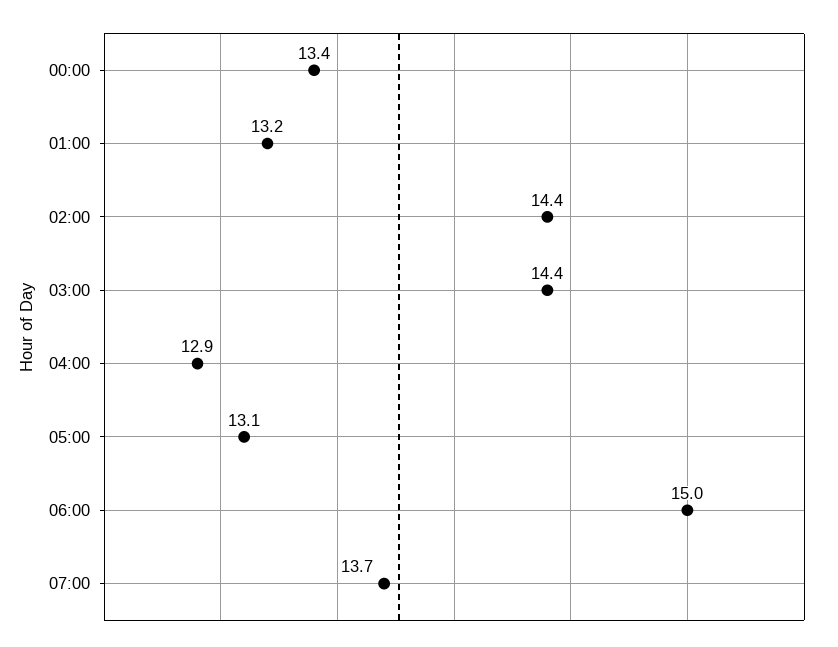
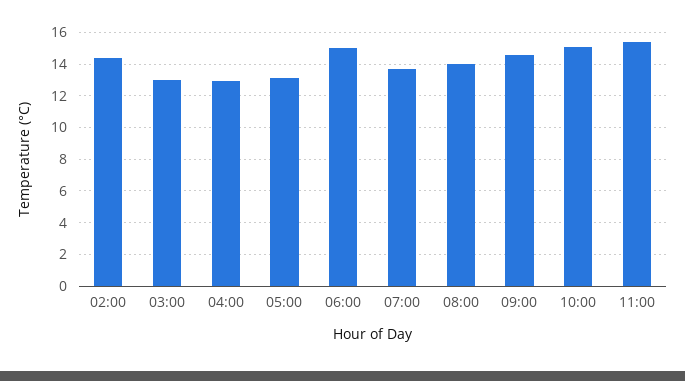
00:00: 13.4 -> none
01:00: 13.2 -> none
03:00: 14.4 -> 13
08:00: none -> 14
09:00: none -> 14.5
10:00: none -> 15
11:00: none -> 15.5

